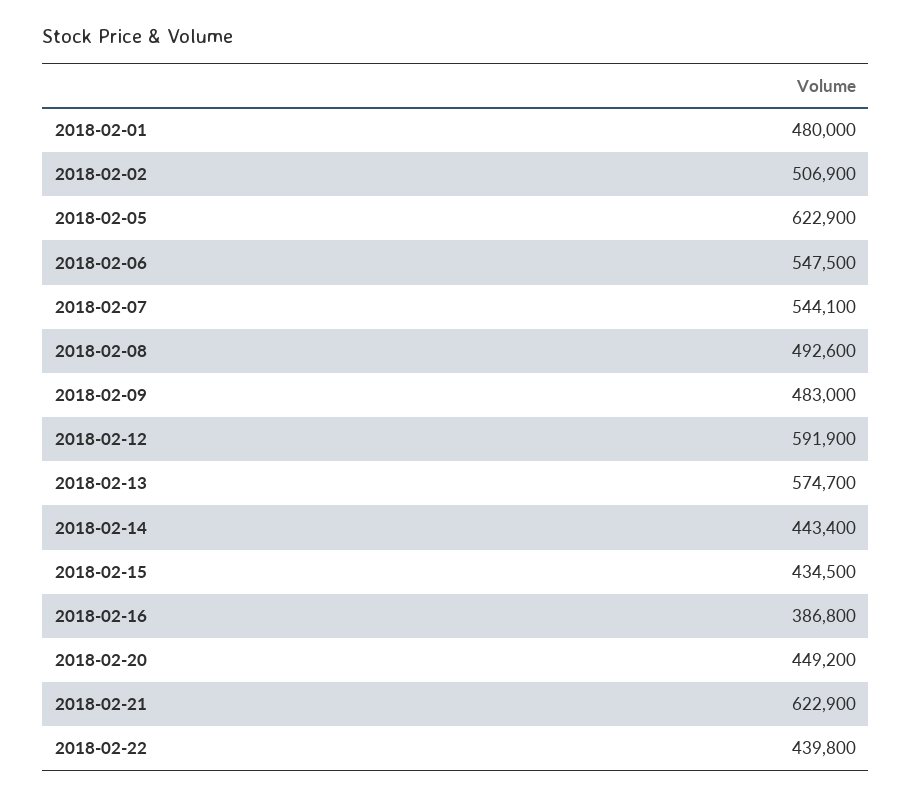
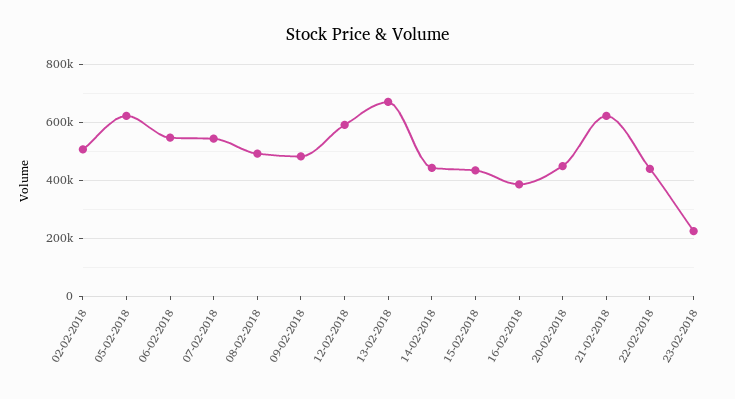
2018-02-01: 480000 -> none
2018-02-13: 574700 -> 675000
23-02-2018: none -> 225000

